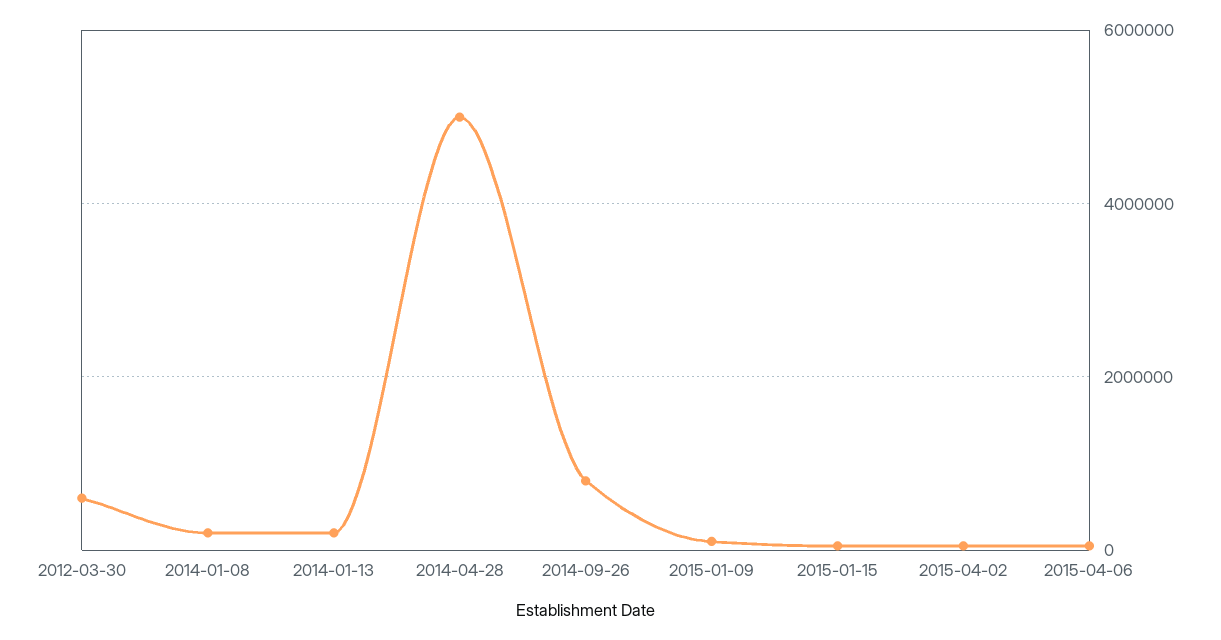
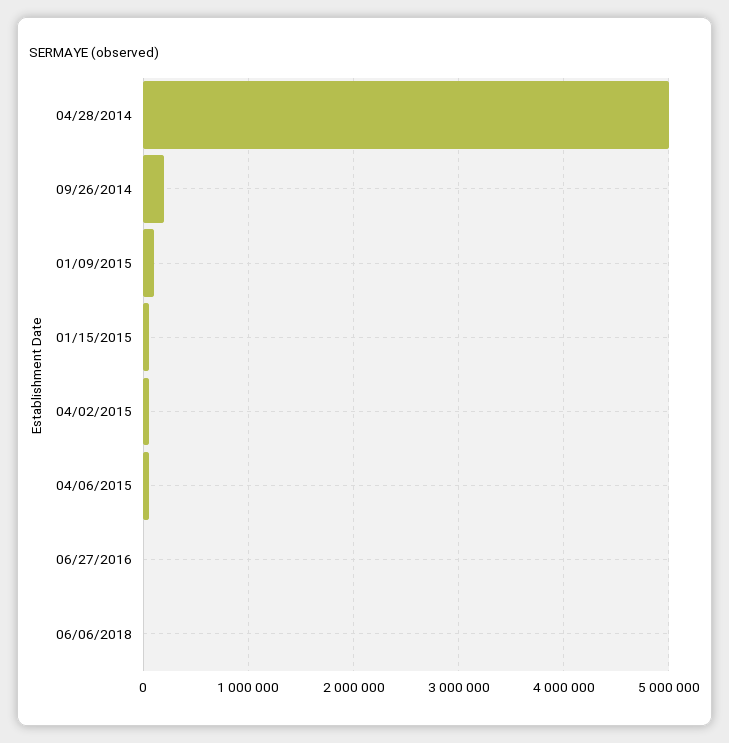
2012-03-30: 600000 -> none
2014-01-08: 200000 -> none
2014-01-13: 200000 -> none
2014-09-26: 800000 -> 200000
06/27/2016: none -> 0
06/06/2018: none -> 0

